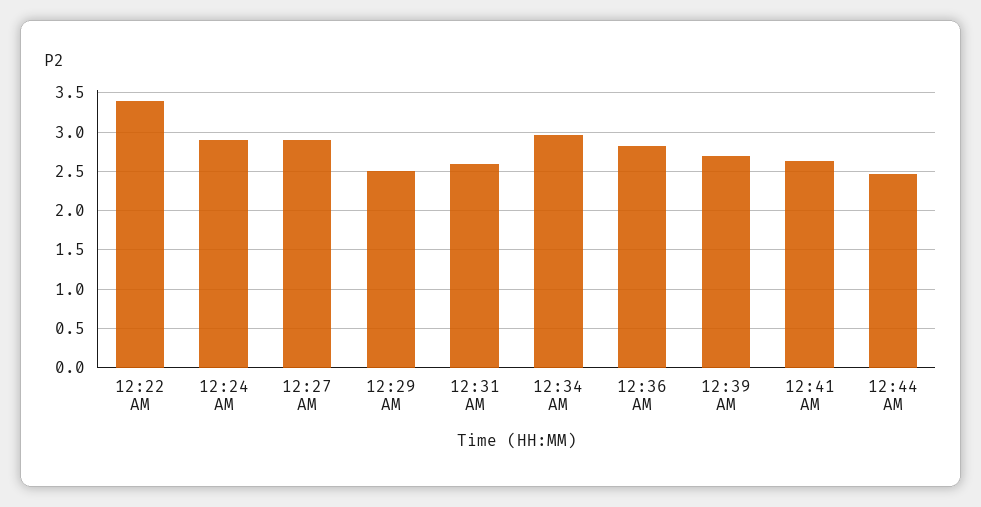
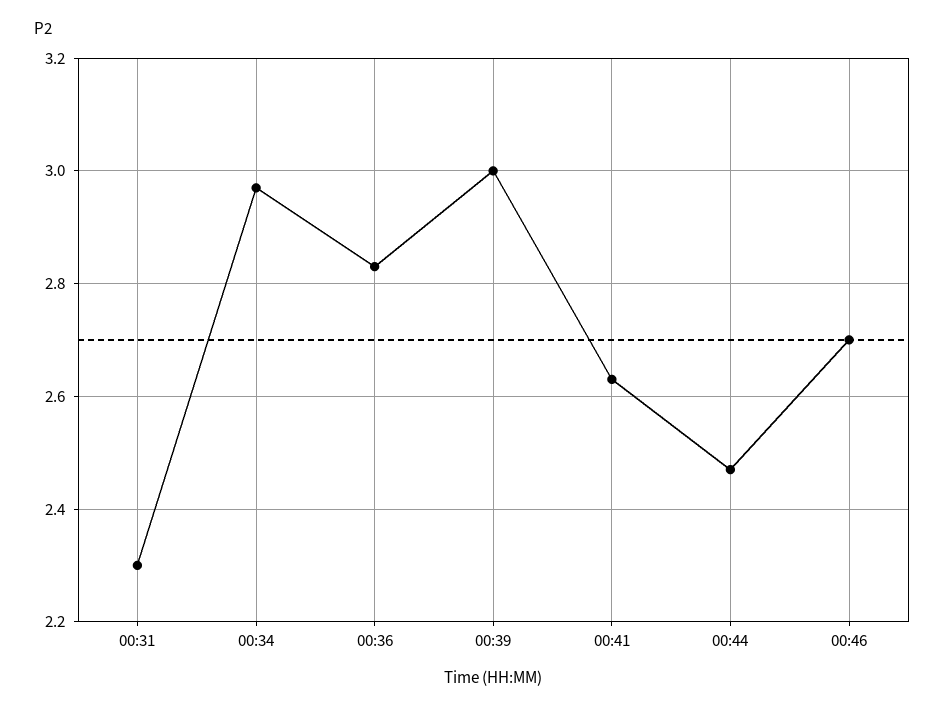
12:22 AM: 3.4 -> none
12:24 AM: 2.9 -> none
12:27 AM: 2.9 -> none
12:29 AM: 2.5 -> none
12:31 AM: 2.6 -> 2.3
12:39 AM: 2.7 -> 3
00:46: none -> 2.7

